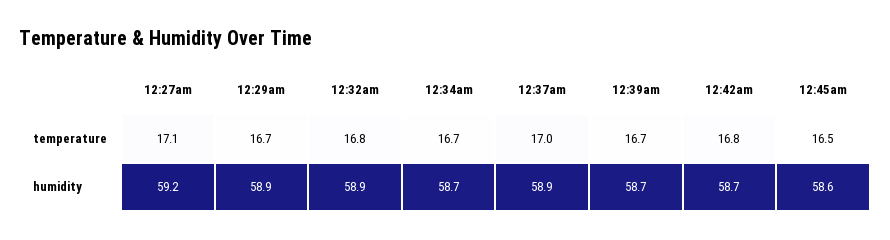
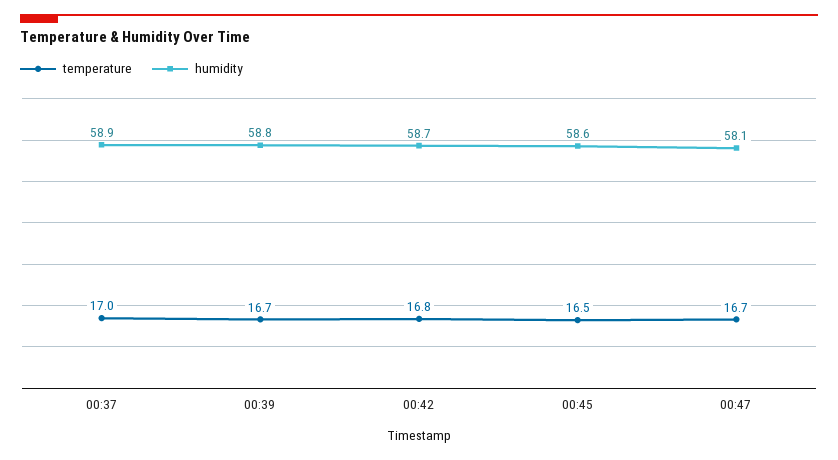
temperature, 12:27am: 17.1 -> none
temperature, 12:29am: 16.7 -> none
temperature, 12:32am: 16.8 -> none
temperature, 12:34am: 16.7 -> none
humidity, 12:27am: 59.2 -> none
humidity, 12:29am: 58.9 -> none
humidity, 12:32am: 58.9 -> none
humidity, 12:34am: 58.7 -> none
humidity, 12:39am: 58.7 -> 58.8
temperature, 00:47: none -> 16.7
humidity, 00:47: none -> 58.1

